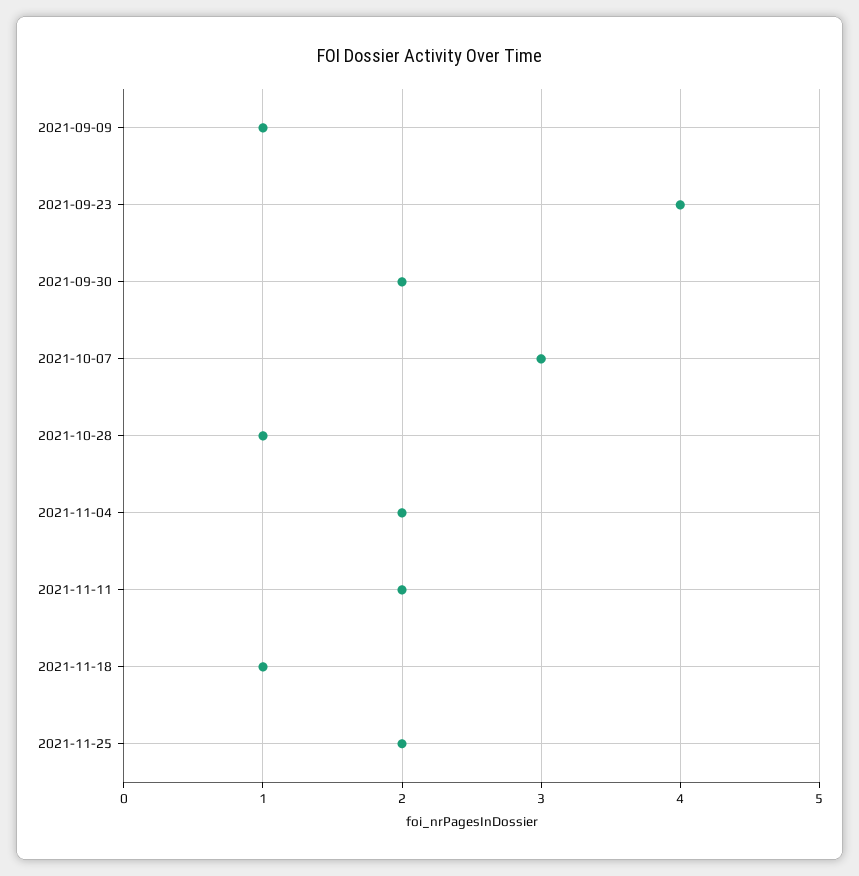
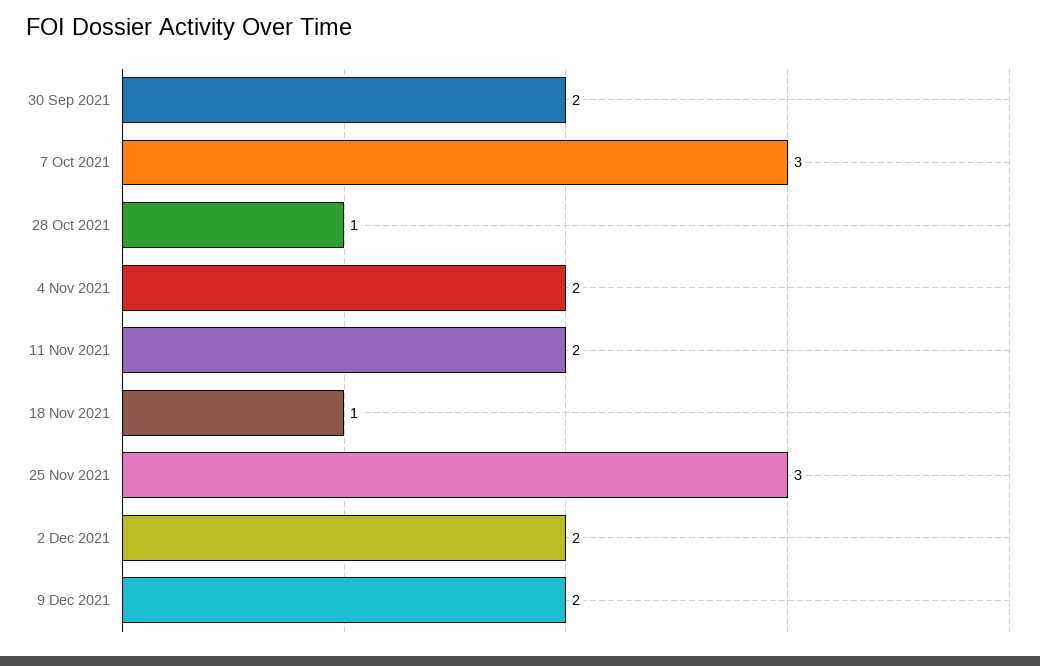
2021-09-09: 1 -> none
2021-09-23: 4 -> none
2021-11-25: 2 -> 3
2 Dec 2021: none -> 2
9 Dec 2021: none -> 2

